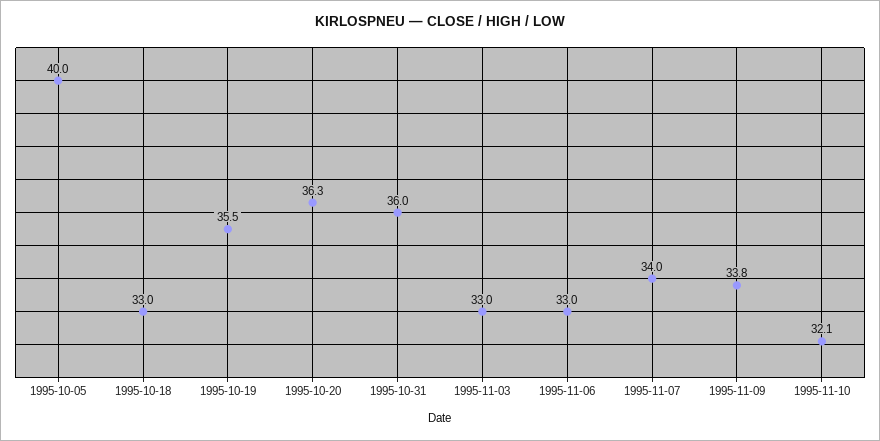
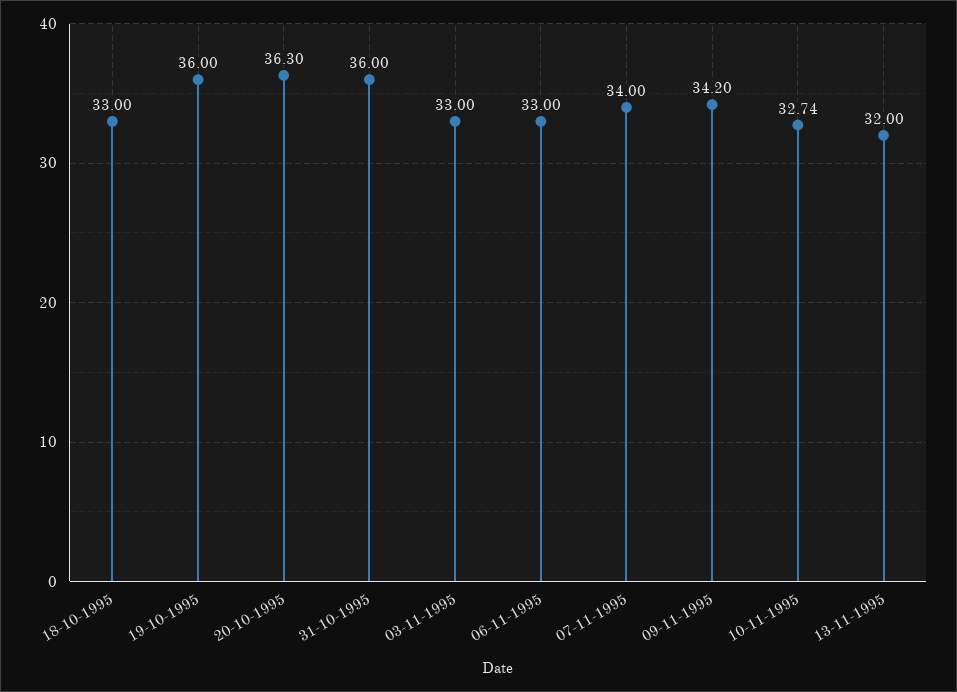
1995-10-05: 40 -> none
1995-10-19: 35.5 -> 36
1995-11-09: 33.8 -> 34.2
1995-11-10: 32.1 -> 32.74
13-11-1995: none -> 32

